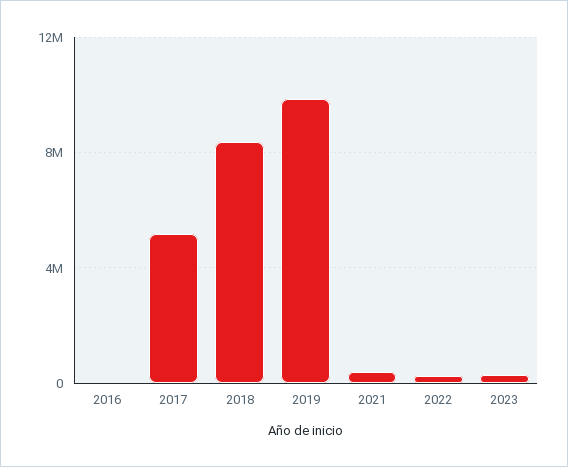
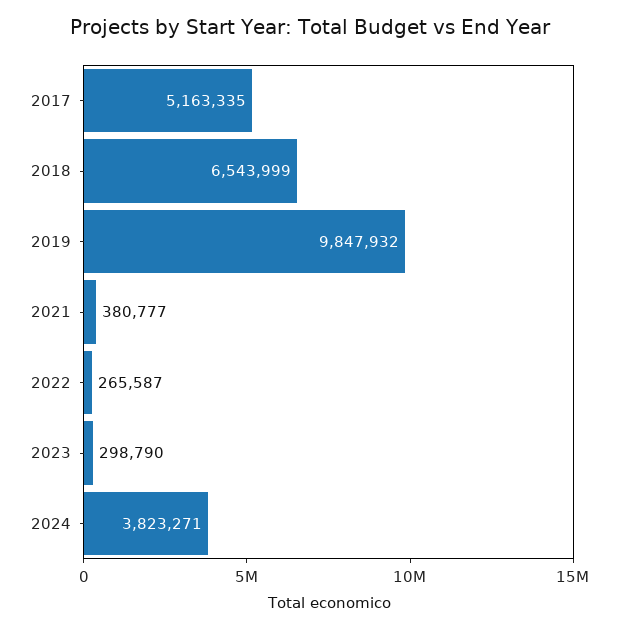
2016: 0 -> none
2018: 8500000 -> 6543999
2024: none -> 3823271

